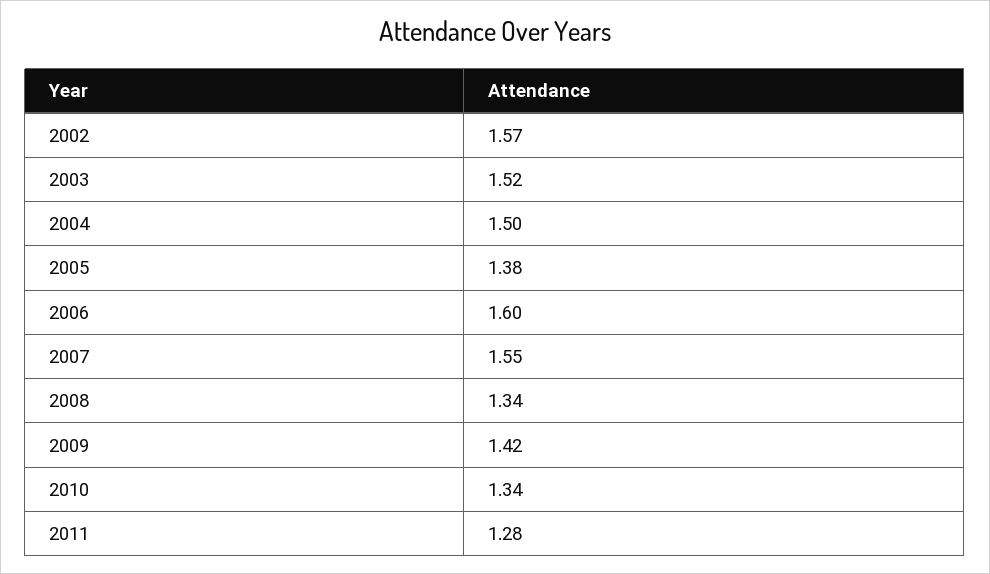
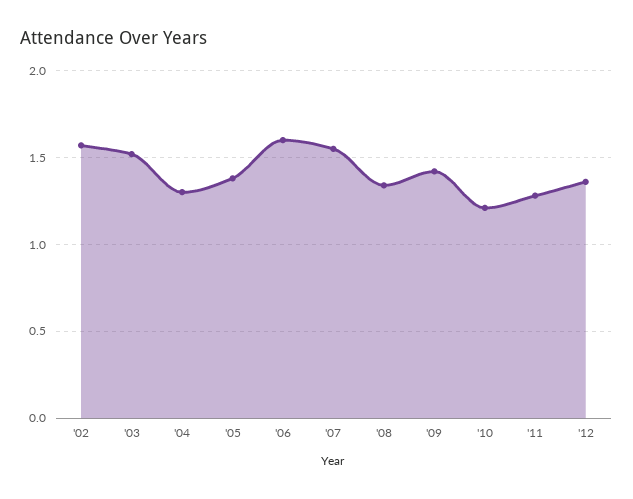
2004: 1.5 -> 1.3
2010: 1.34 -> 1.2
'12: none -> 1.35

